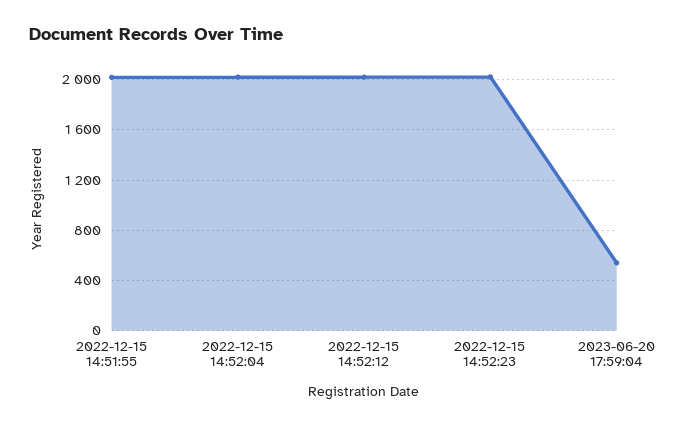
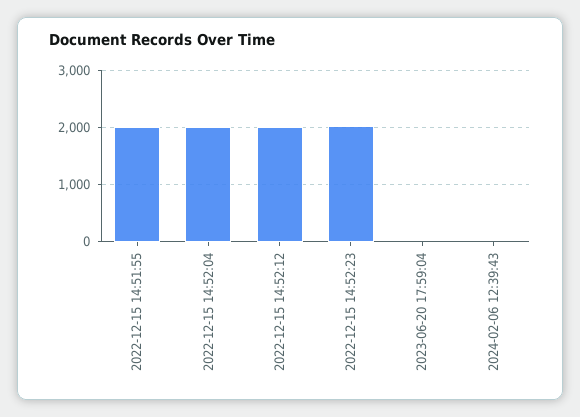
2023-06-20 17:59:04: 550 -> 0
2024-02-06 12:39:43: none -> 0

